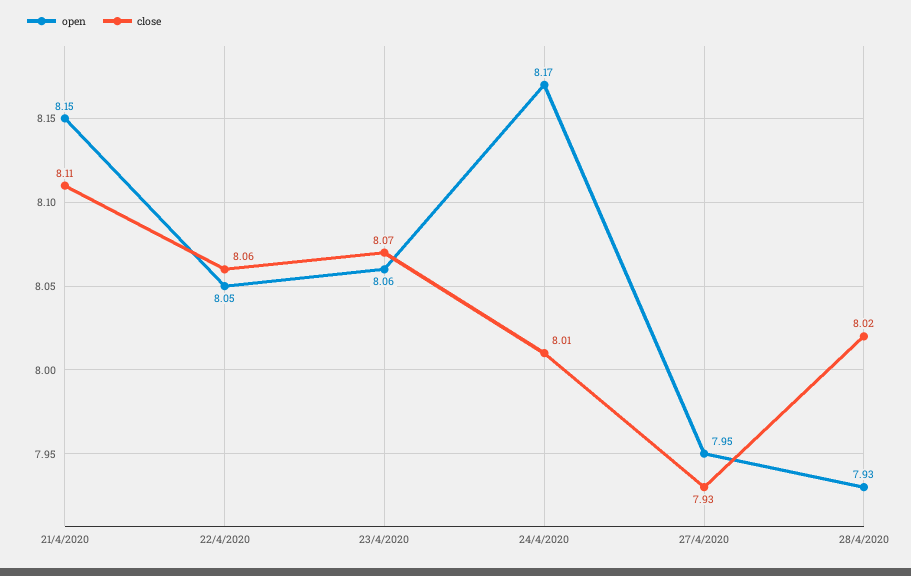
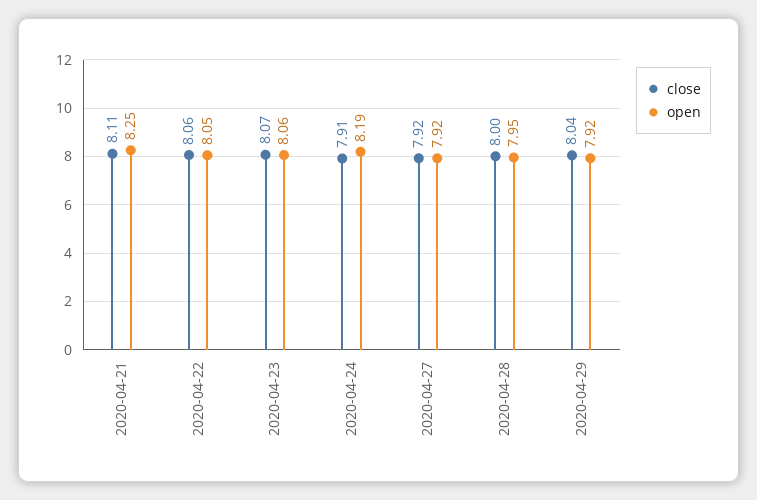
open, 21/4/2020: 8.15 -> 8.25
open, 24/4/2020: 8.17 -> 8.19
close, 24/4/2020: 8.01 -> 7.91
open, 27/4/2020: 7.95 -> 7.92
close, 27/4/2020: 7.93 -> 7.92
open, 28/4/2020: 7.93 -> 7.95
close, 28/4/2020: 8.02 -> 8
close, 2020-04-29: none -> 8.04
open, 2020-04-29: none -> 7.92

